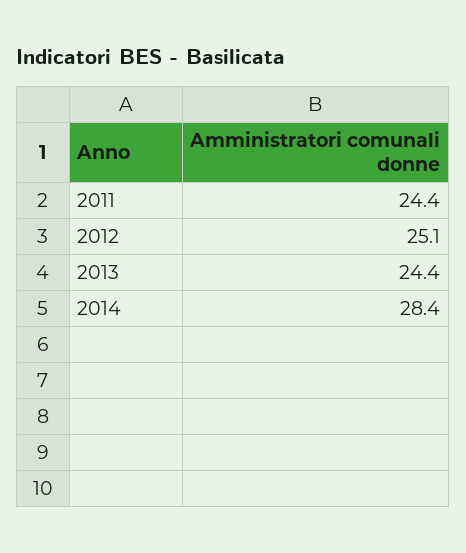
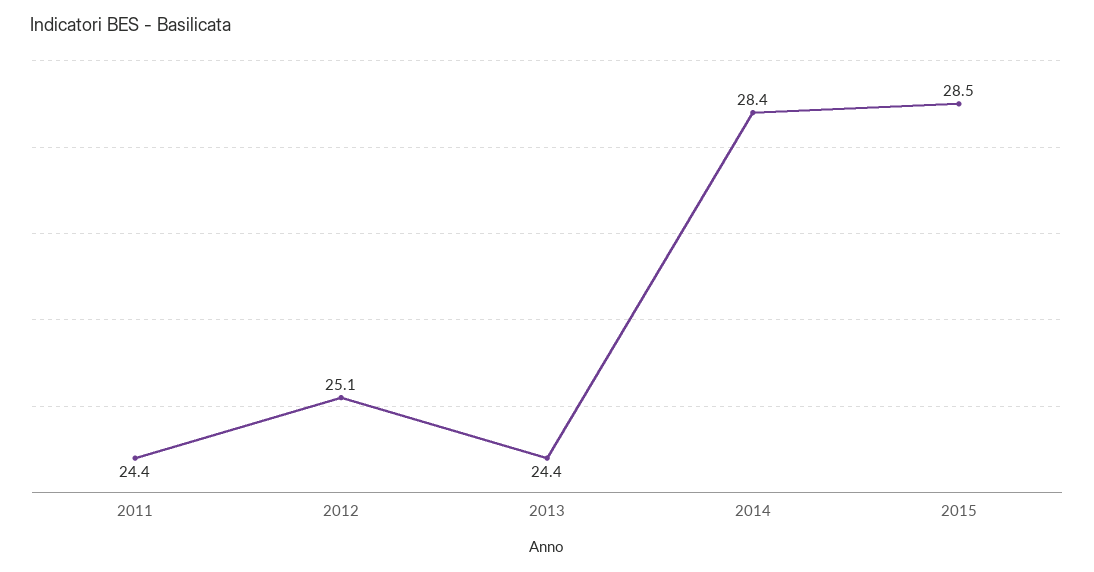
2015: none -> 28.5

